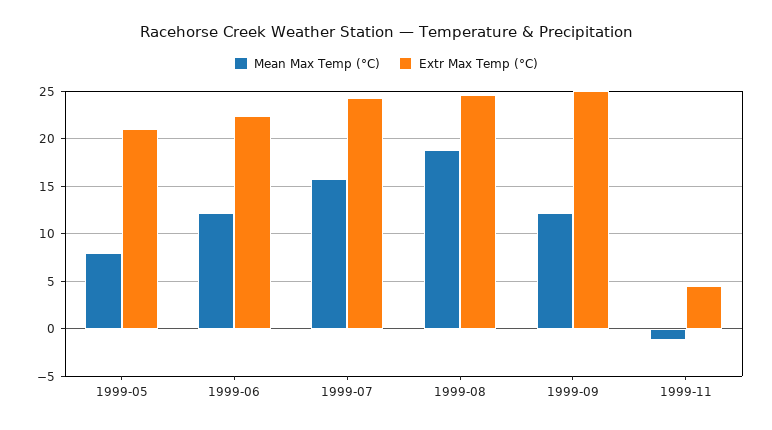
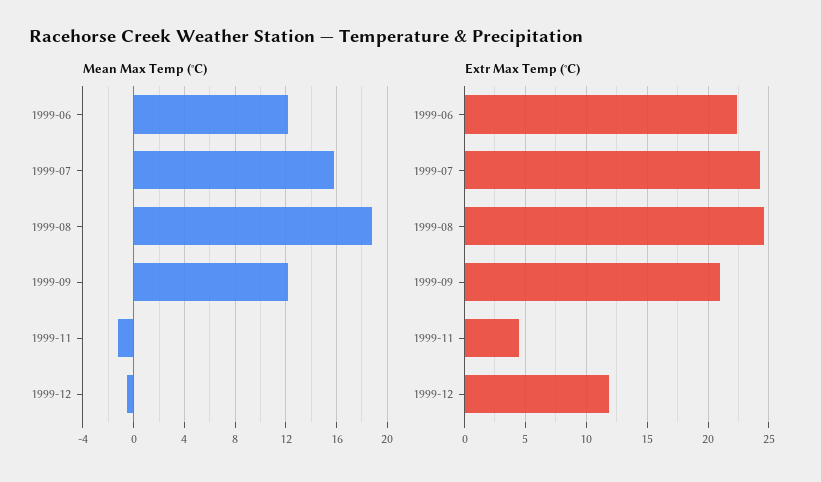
Mean Max Temp (°C), 1999-05: 8 -> none
Extr Max Temp (°C), 1999-05: 21 -> none
Extr Max Temp (°C), 1999-09: 25 -> 21
Mean Max Temp (°C), 1999-12: none -> -0.5
Extr Max Temp (°C), 1999-12: none -> 12

